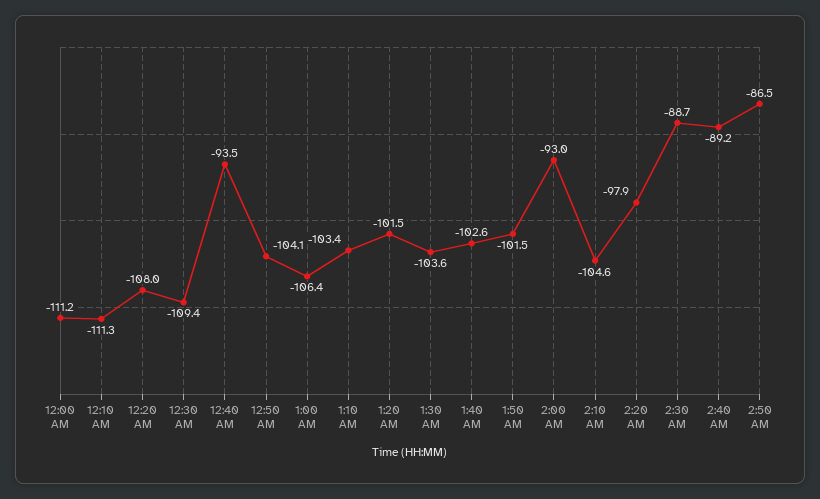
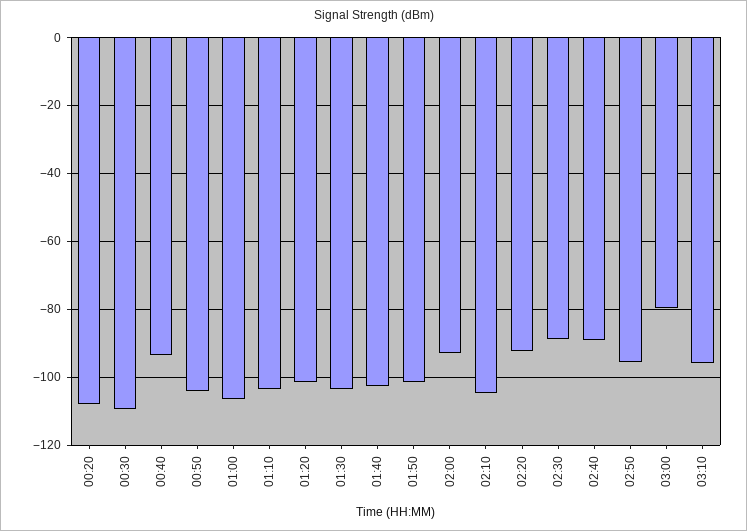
12:00 AM: -111.2 -> none
12:10 AM: -111.3 -> none
2:20 AM: -97.9 -> -92
2:50 AM: -86.5 -> -96
03:00: none -> -80
03:10: none -> -96

